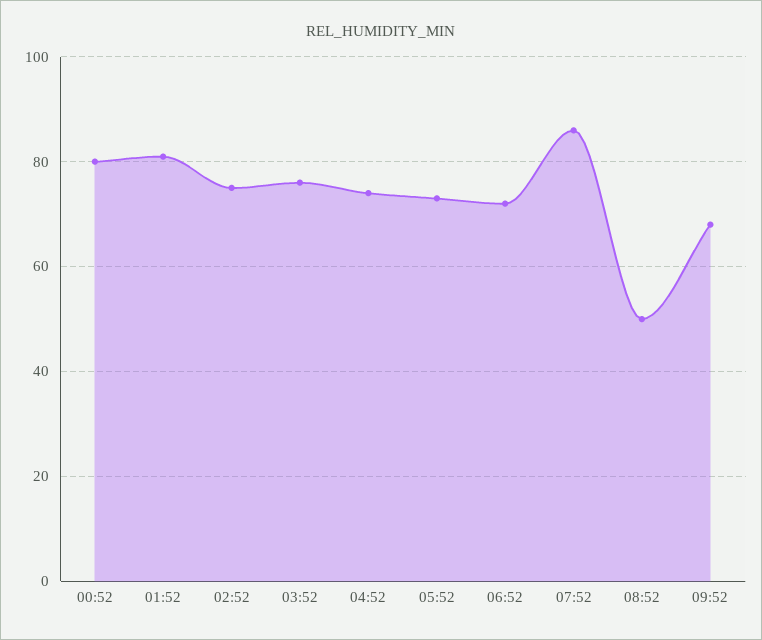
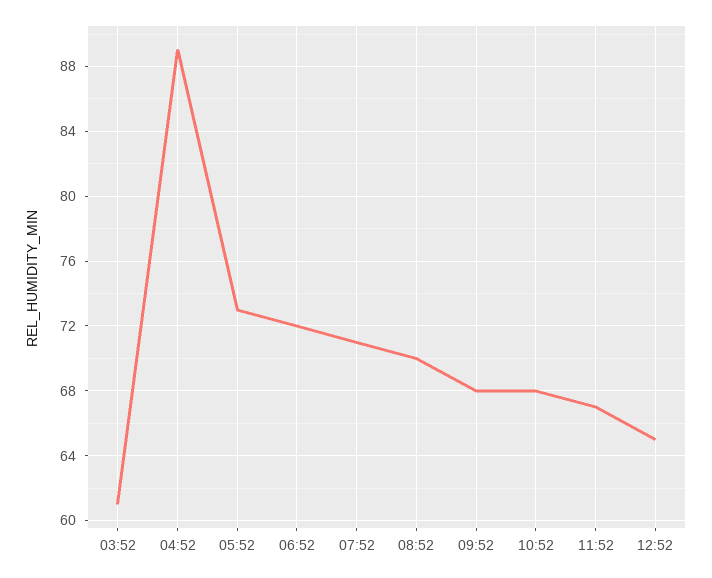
00:52: 80 -> none
01:52: 80 -> none
02:52: 75 -> none
03:52: 75 -> 61
04:52: 75 -> 89
07:52: 85 -> 71
08:52: 50 -> 70
10:52: none -> 68
11:52: none -> 67
12:52: none -> 65

